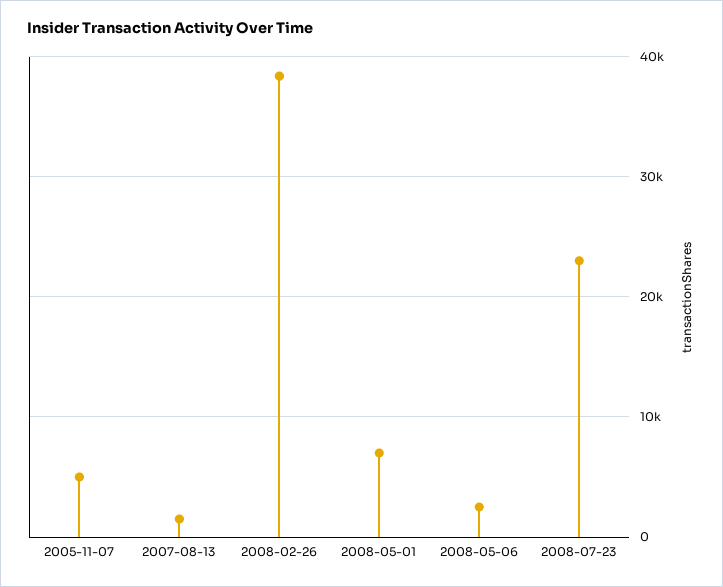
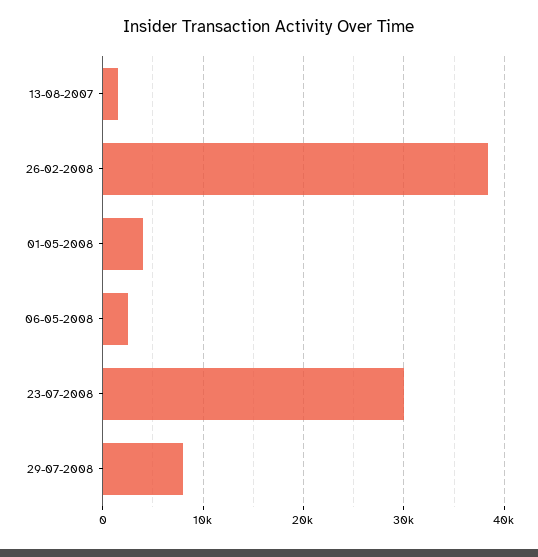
2005-11-07: 5000 -> none
2008-05-01: 7000 -> 4000
2008-07-23: 23000 -> 30000
29-07-2008: none -> 8000

